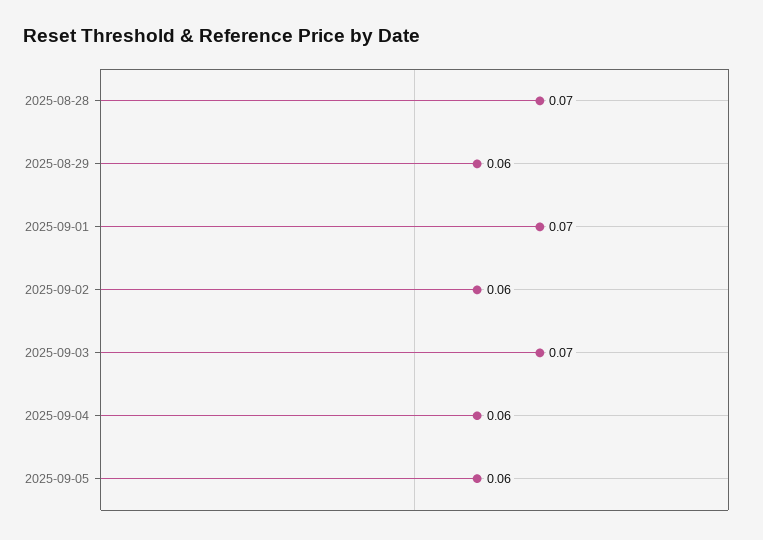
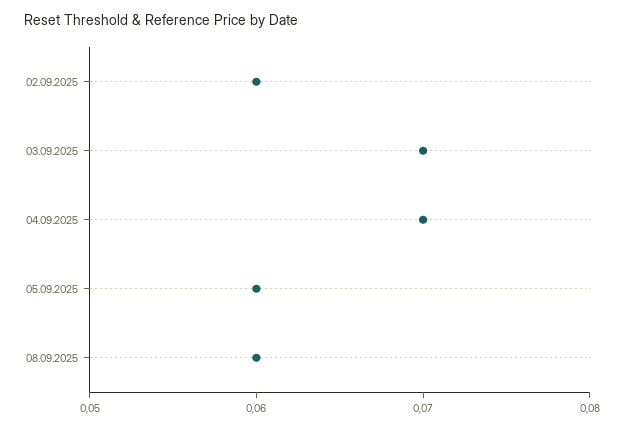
2025-08-28: 0.07 -> none
2025-08-29: 0.06 -> none
2025-09-01: 0.07 -> none
2025-09-04: 0.06 -> 0.07
08.09.2025: none -> 0.06

